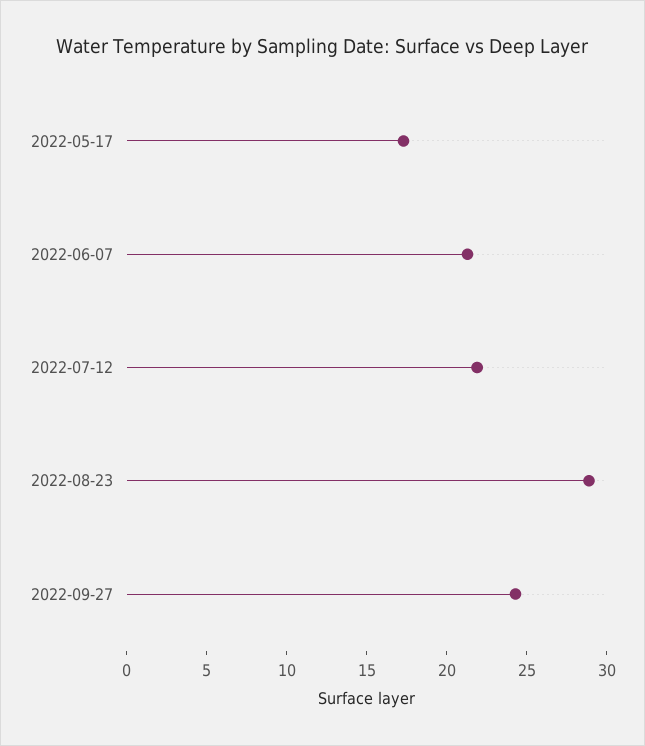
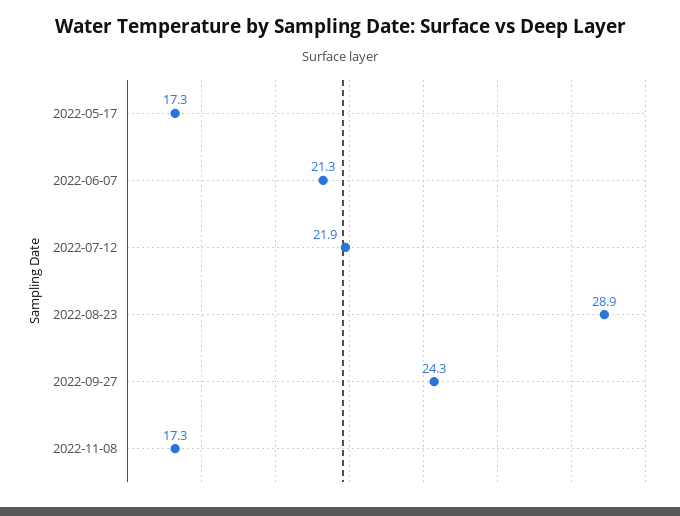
2022-11-08: none -> 17.3

